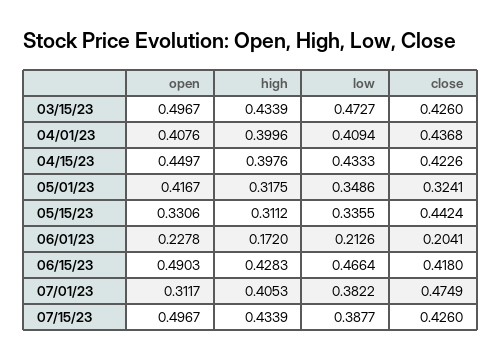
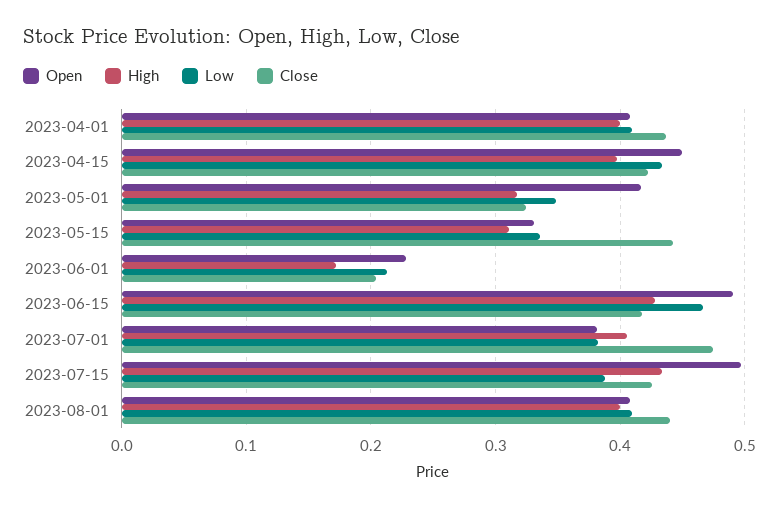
open, 03/15/23: 0.4967 -> none
high, 03/15/23: 0.4339 -> none
low, 03/15/23: 0.4727 -> none
close, 03/15/23: 0.426 -> none
open, 07/01/23: 0.3117 -> 0.38
open, 2023-08-01: none -> 0.41
high, 2023-08-01: none -> 0.4
low, 2023-08-01: none -> 0.41
close, 2023-08-01: none -> 0.44

